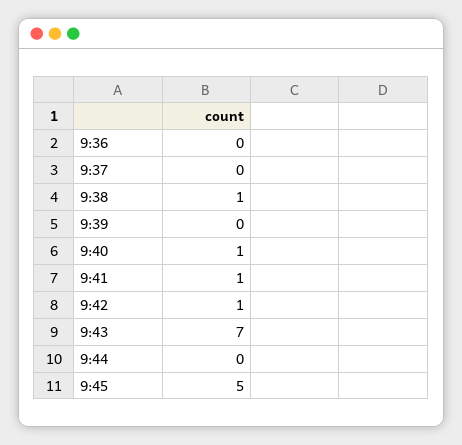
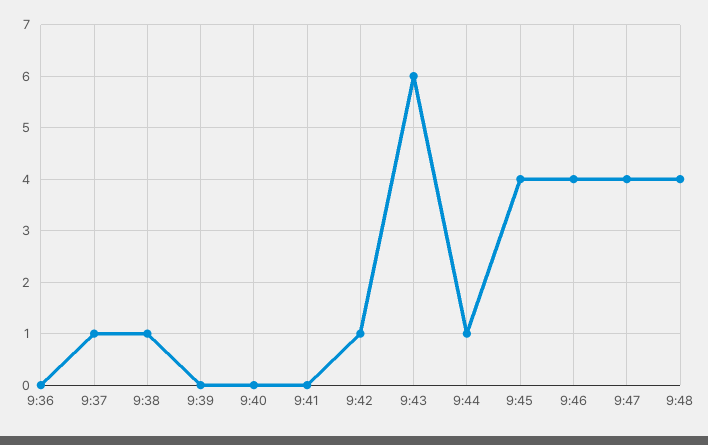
9:37: 0 -> 1
9:40: 1 -> 0
9:41: 1 -> 0
9:43: 7 -> 6
9:44: 0 -> 1
9:45: 5 -> 4
9:46: none -> 4
9:47: none -> 4
9:48: none -> 4

